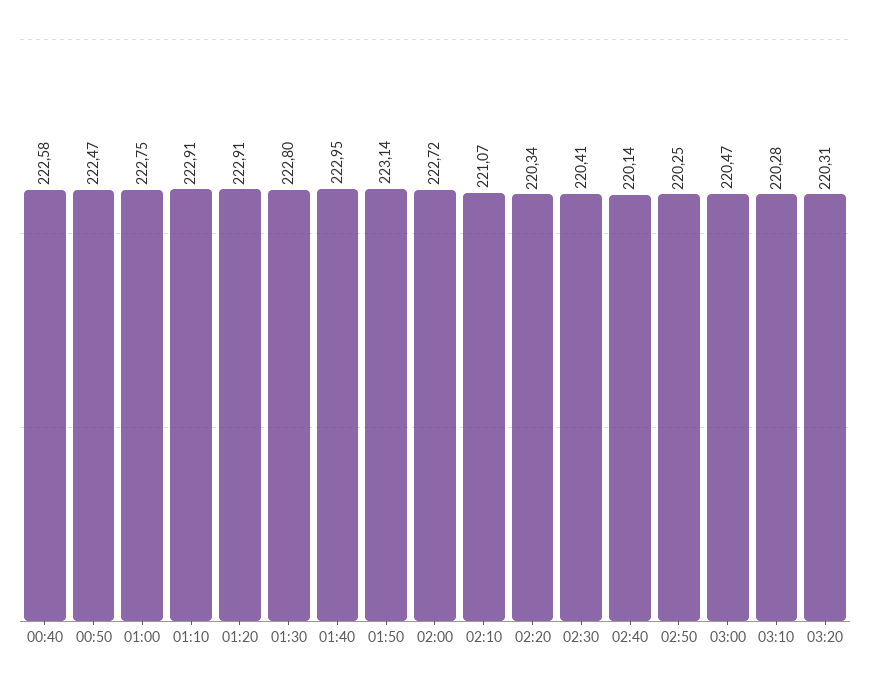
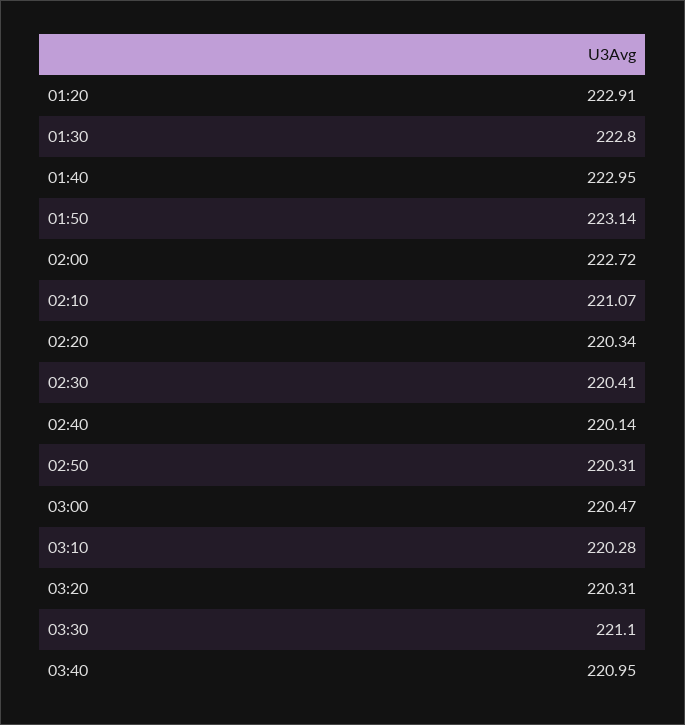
00:40: 222.58 -> none
00:50: 222.47 -> none
01:00: 222.75 -> none
01:10: 222.91 -> none
02:50: 220.25 -> 220.31
03:30: none -> 221.1
03:40: none -> 220.95

